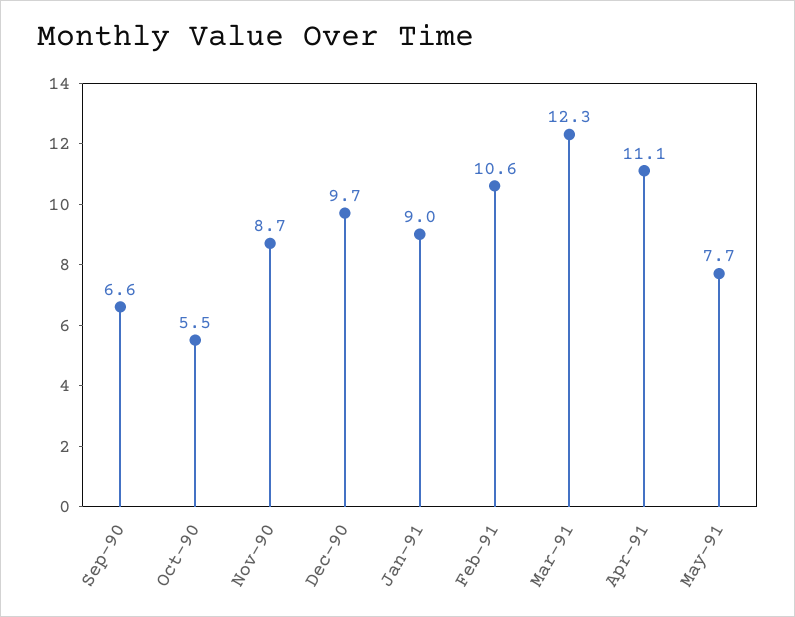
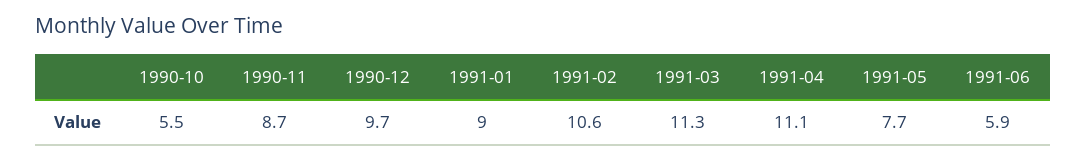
Sep-90: 6.6 -> none
Mar-91: 12.3 -> 11.3
1991-06: none -> 5.9

